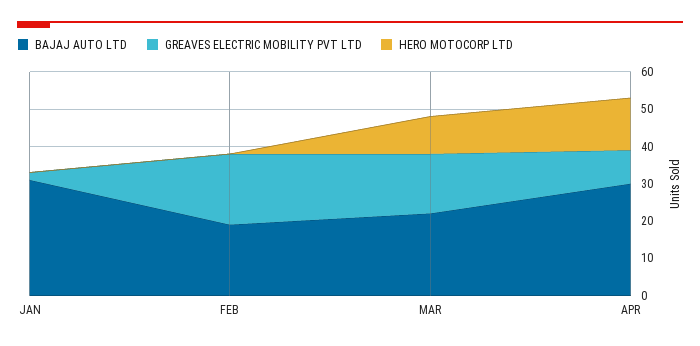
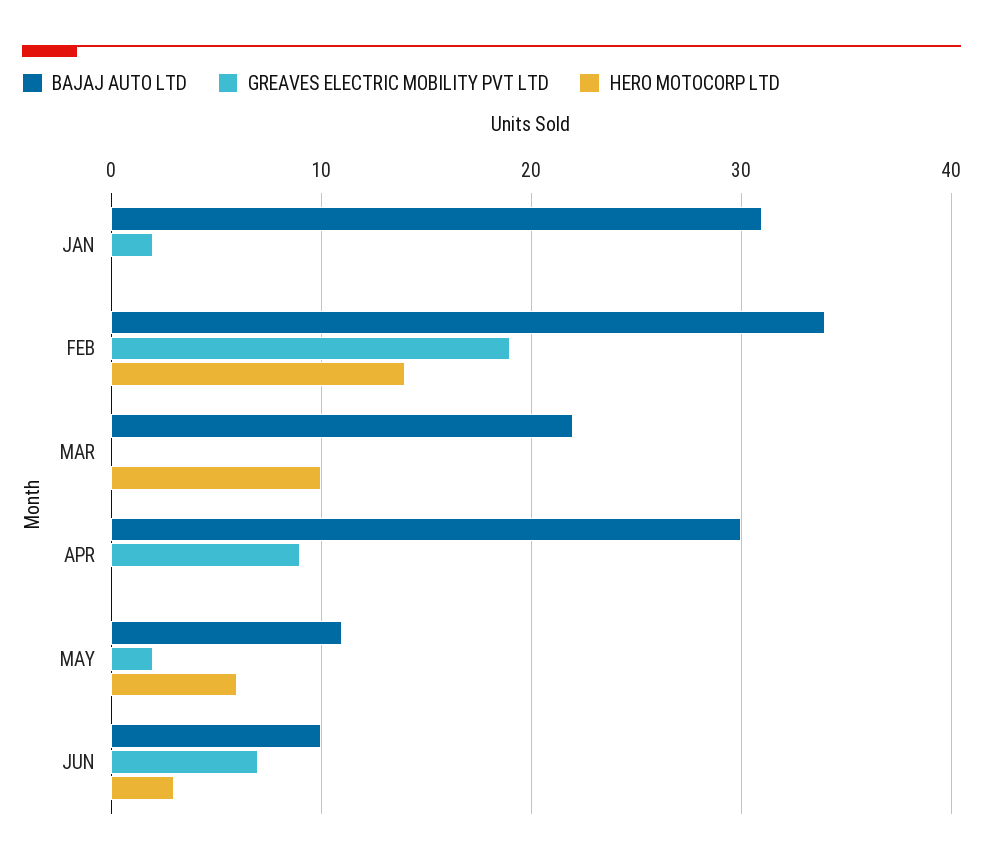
BAJAJ AUTO LTD, FEB: 20 -> 34
HERO MOTOCORP LTD, FEB: 0 -> 14
GREAVES ELECTRIC MOBILITY PVT LTD, MAR: 15 -> 0
HERO MOTOCORP LTD, APR: 15 -> 0
BAJAJ AUTO LTD, MAY: none -> 11
GREAVES ELECTRIC MOBILITY PVT LTD, MAY: none -> 2
HERO MOTOCORP LTD, MAY: none -> 6
BAJAJ AUTO LTD, JUN: none -> 10
GREAVES ELECTRIC MOBILITY PVT LTD, JUN: none -> 7
HERO MOTOCORP LTD, JUN: none -> 3

